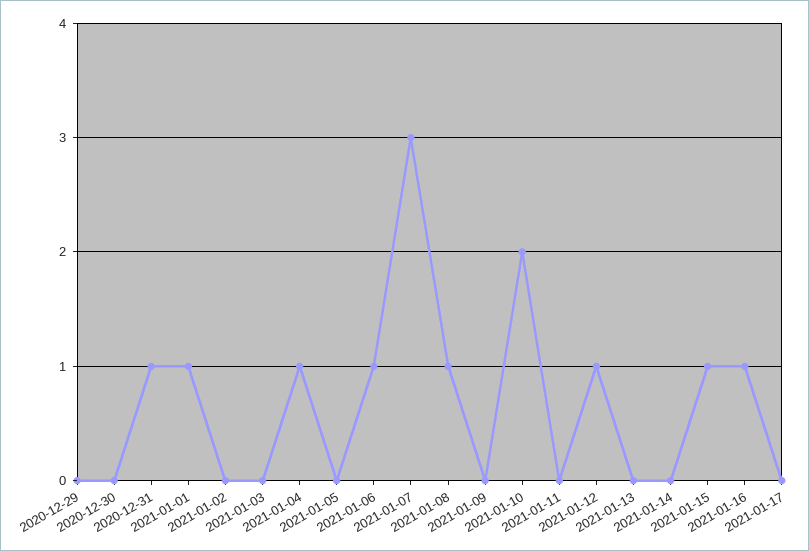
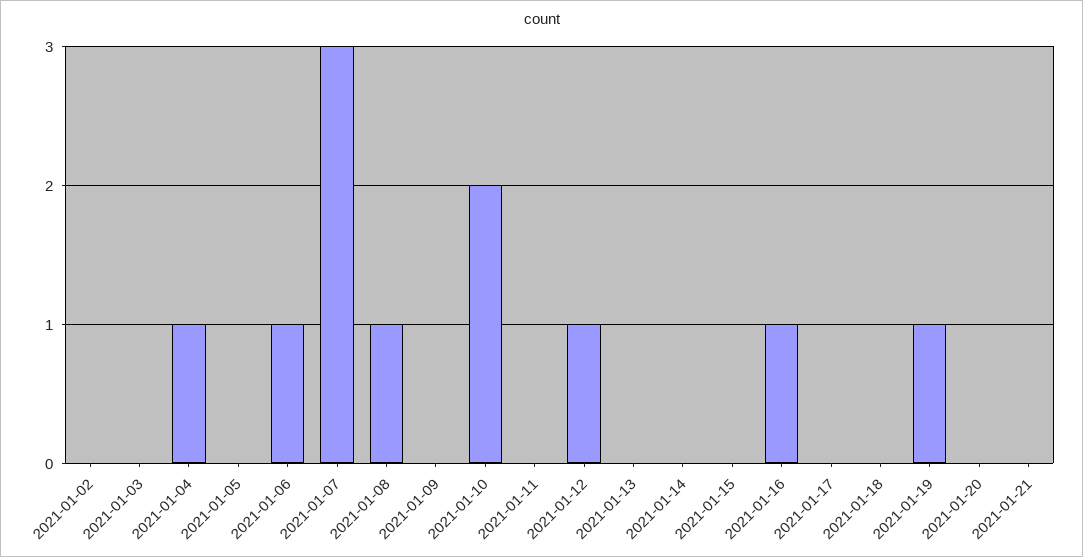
2020-12-29: 0 -> none
2020-12-30: 0 -> none
2020-12-31: 1 -> none
2021-01-01: 1 -> none
2021-01-15: 1 -> 0
2021-01-18: none -> 0
2021-01-19: none -> 1
2021-01-20: none -> 0
2021-01-21: none -> 0

